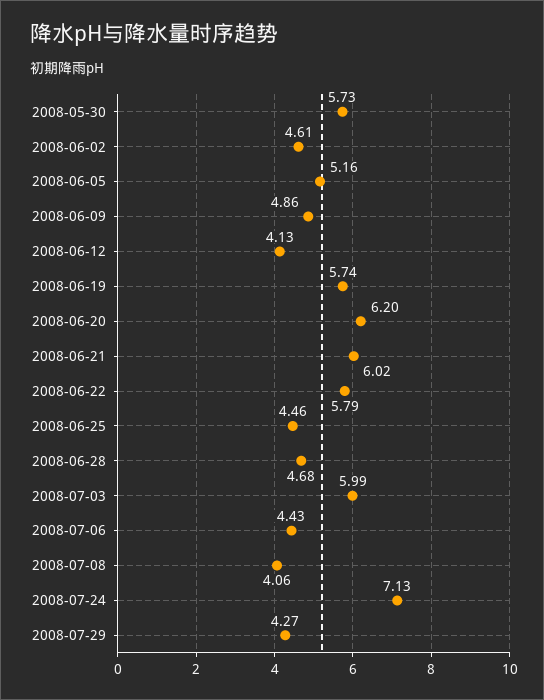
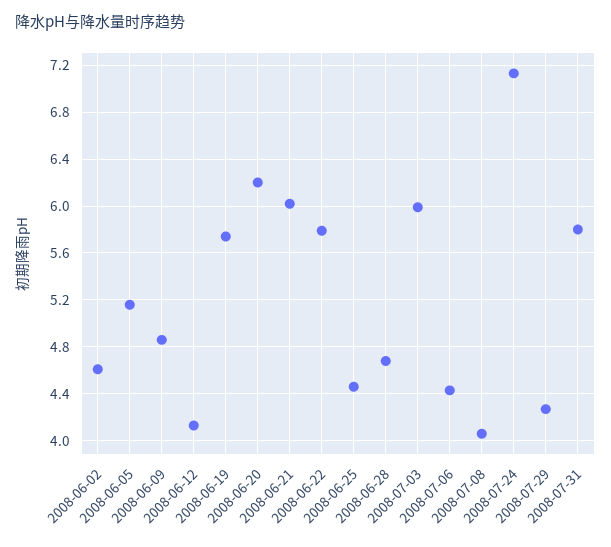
2008-05-30: 5.73 -> none
2008-07-31: none -> 5.8

